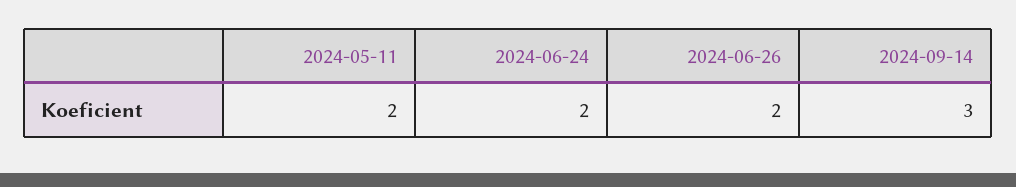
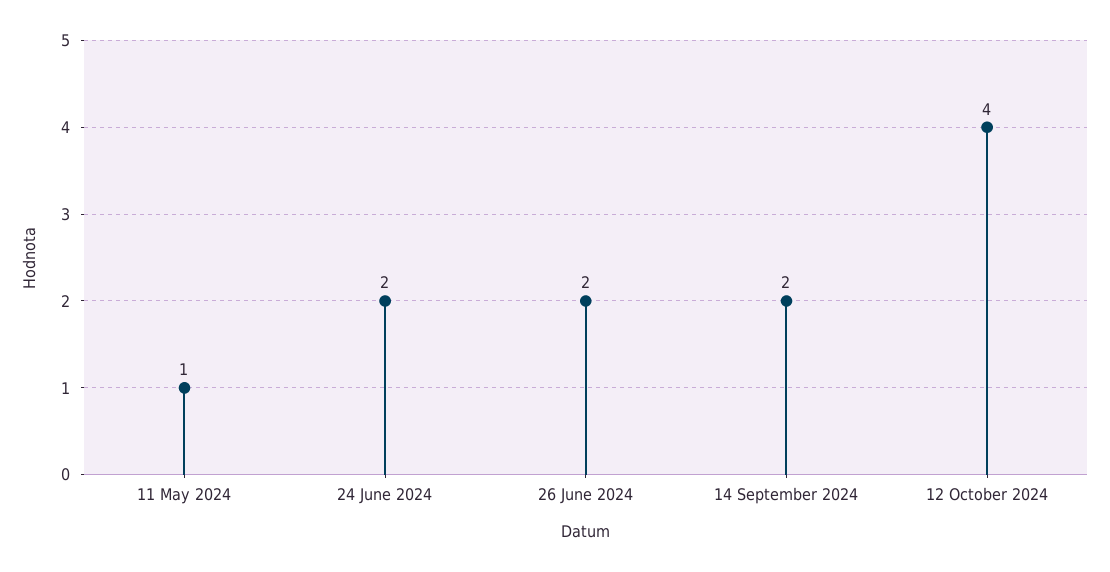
2024-05-11: 2 -> 1
2024-09-14: 3 -> 2
12 October 2024: none -> 4

